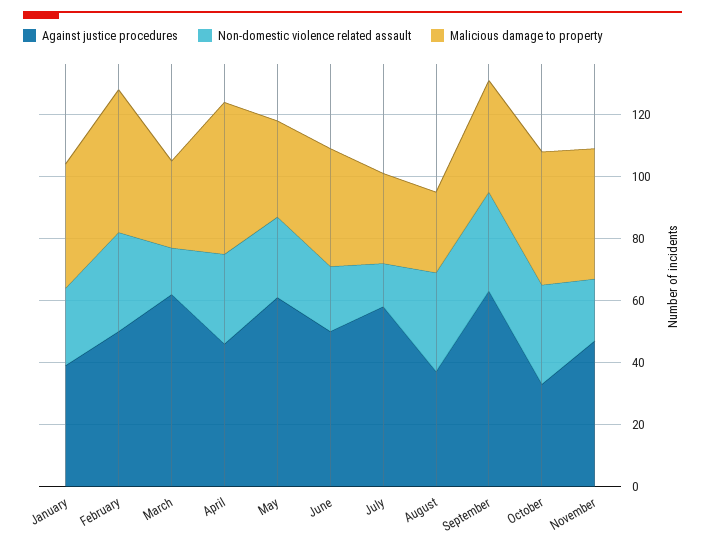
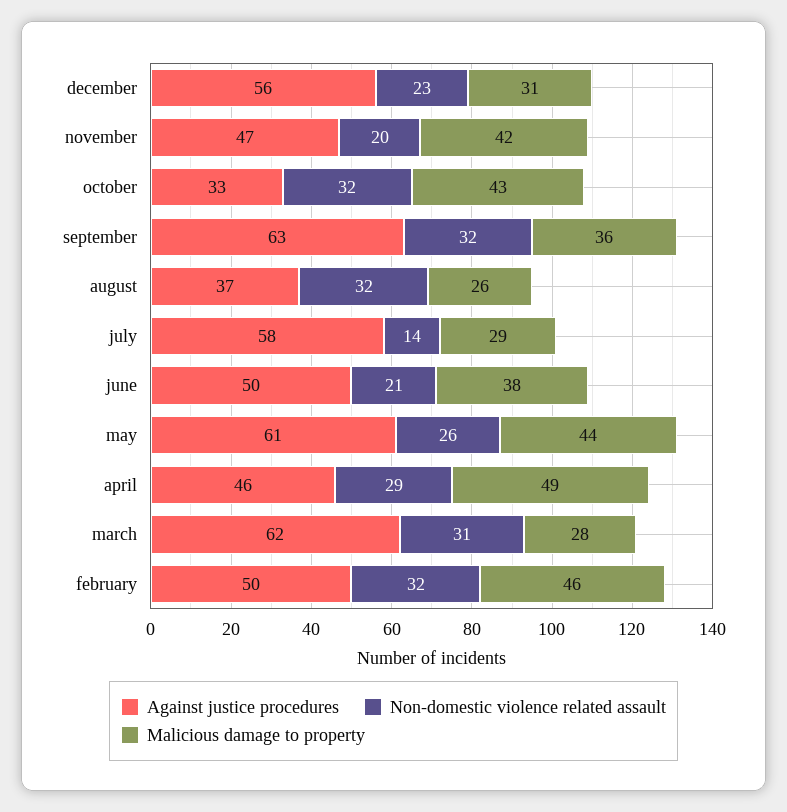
Against justice procedures, January: 40 -> none
Non-domestic violence related assault, January: 25 -> none
Malicious damage to property, January: 40 -> none
Non-domestic violence related assault, March: 15 -> 31
Malicious damage to property, May: 30 -> 44
Against justice procedures, december: none -> 56
Non-domestic violence related assault, december: none -> 23
Malicious damage to property, december: none -> 31

